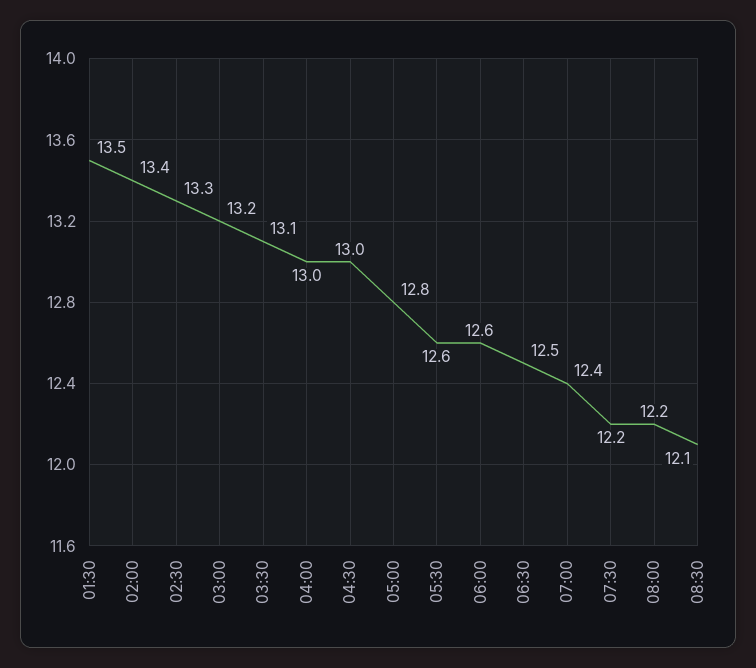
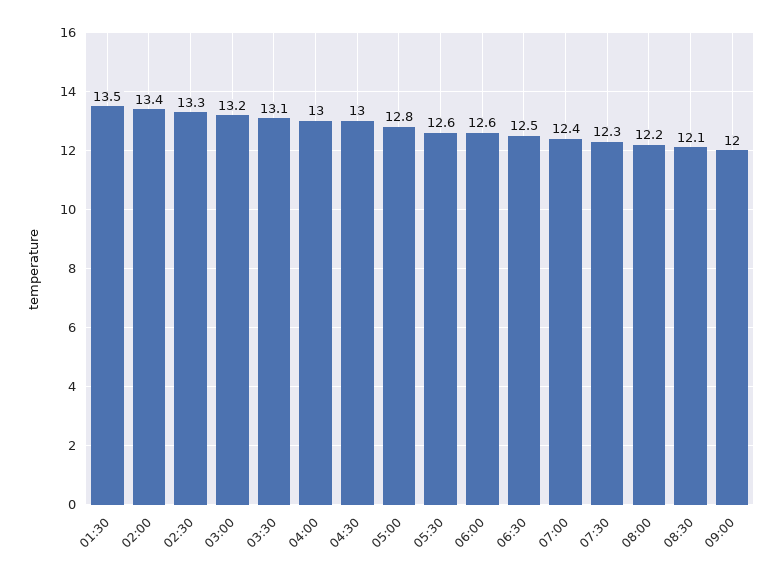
07:30: 12.2 -> 12.3
09:00: none -> 12

